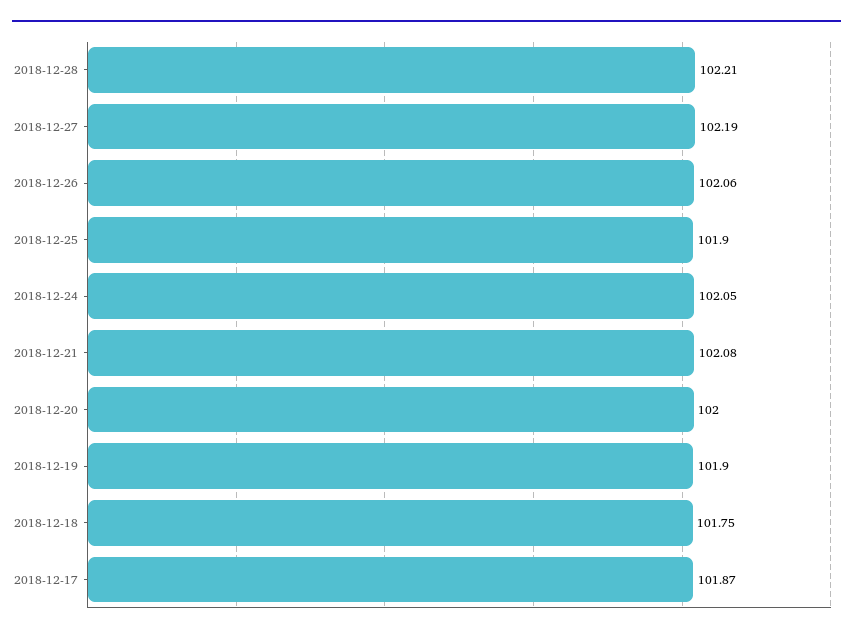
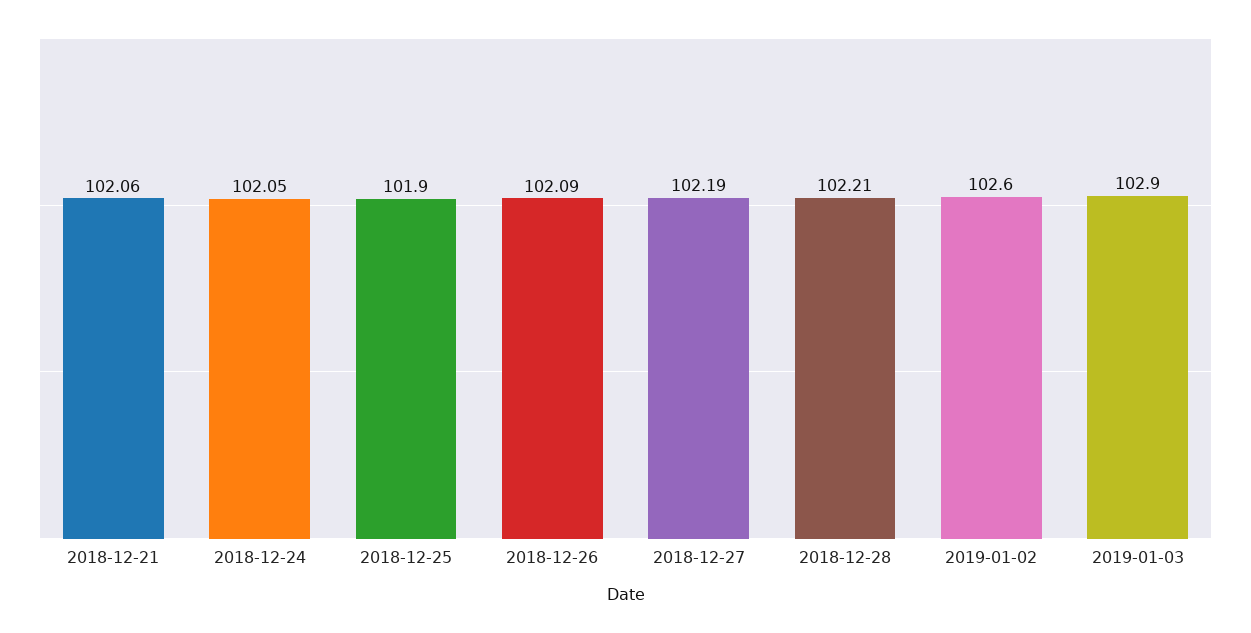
2018-12-26: 102.06 -> 102.09
2018-12-21: 102.08 -> 102.06
2018-12-20: 102 -> none
2018-12-19: 101.9 -> none
2018-12-18: 101.75 -> none
2018-12-17: 101.87 -> none
2019-01-02: none -> 102.6
2019-01-03: none -> 102.9

